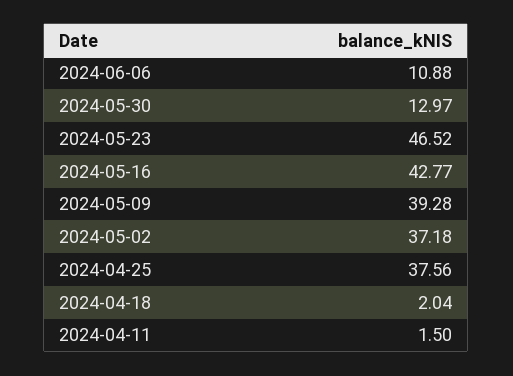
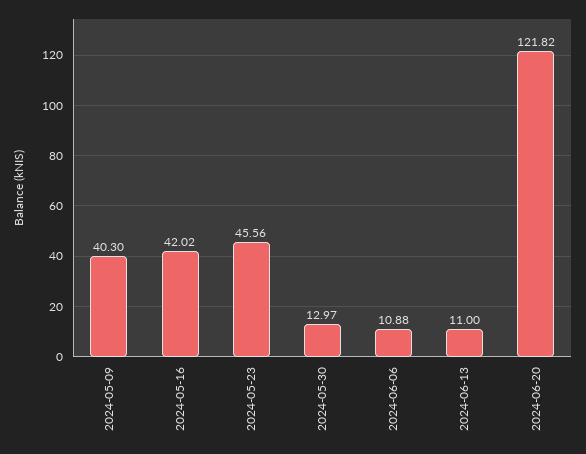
2024-05-23: 46.52 -> 45.56
2024-05-16: 42.77 -> 42.02
2024-05-09: 39.28 -> 40.3
2024-05-02: 37.18 -> none
2024-04-25: 37.56 -> none
2024-04-18: 2.04 -> none
2024-04-11: 1.5 -> none
2024-06-13: none -> 11
2024-06-20: none -> 121.82

